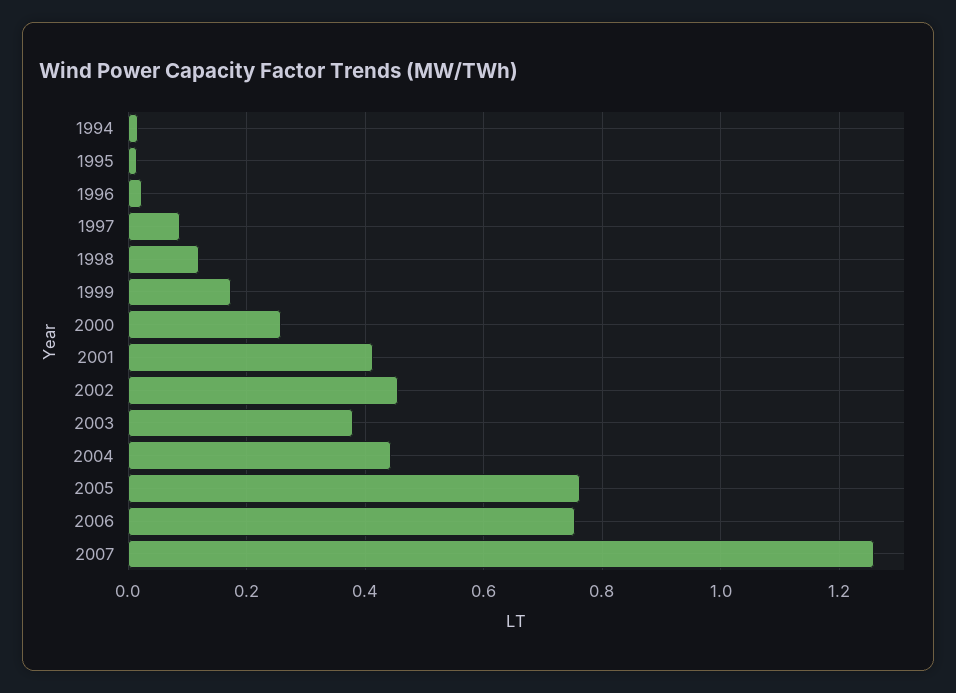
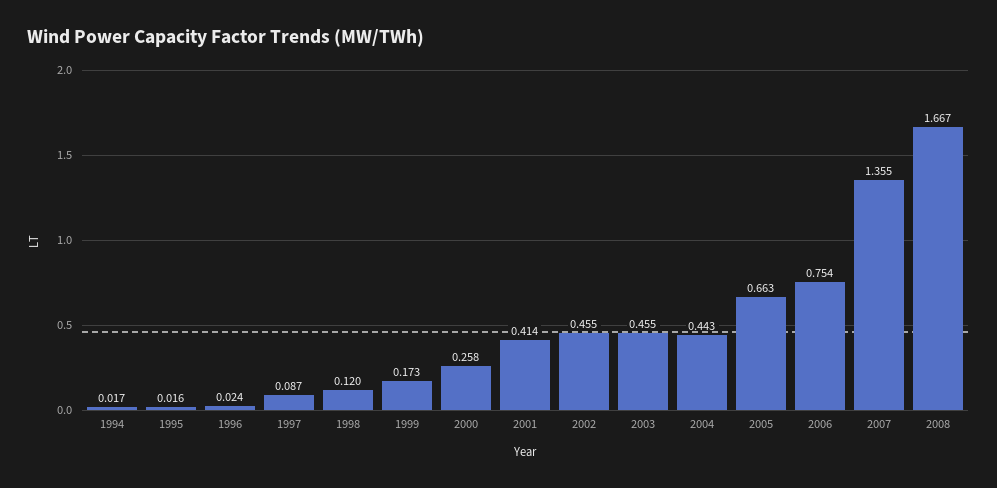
2003: 0.38 -> 0.455
2005: 0.76 -> 0.663
2007: 1.26 -> 1.355
2008: none -> 1.667

